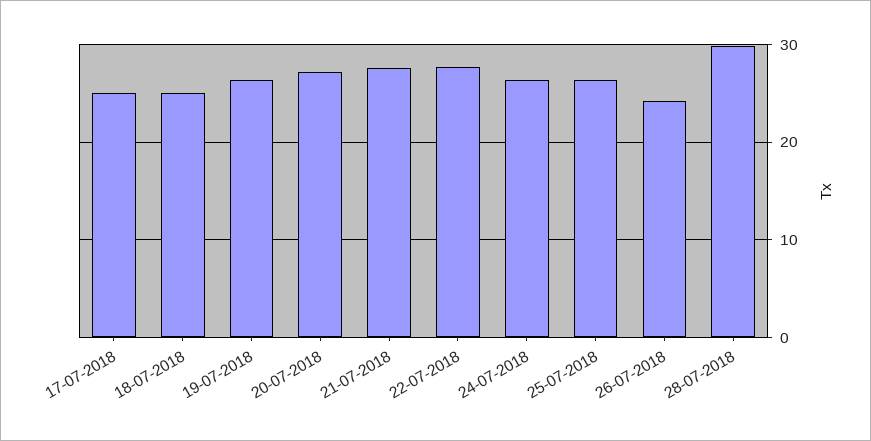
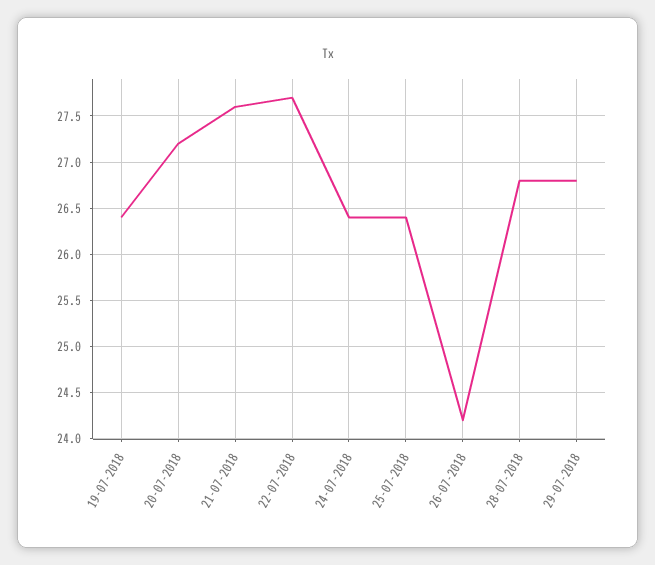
17-07-2018: 25 -> none
18-07-2018: 25 -> none
28-07-2018: 30 -> 26.8
29-07-2018: none -> 26.8

